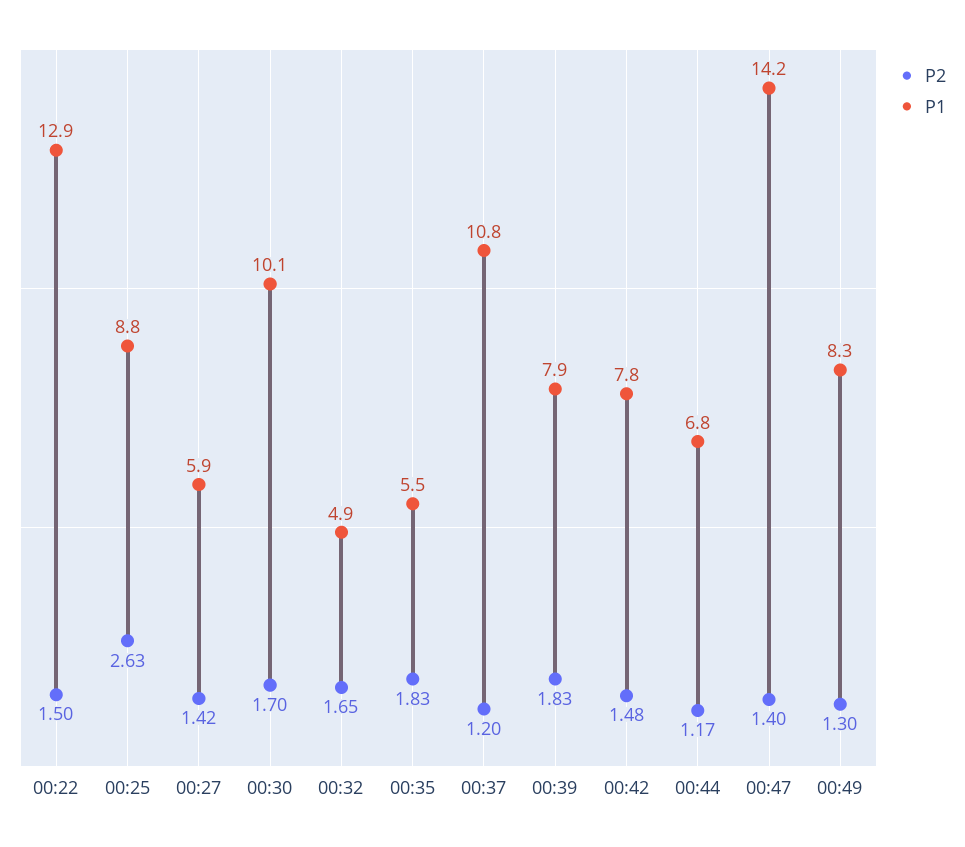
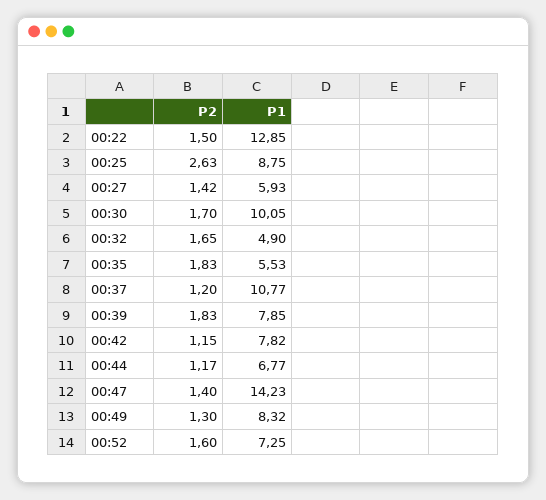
P2, 00:42: 1.48 -> 1.15
P2, 00:52: none -> 1.6
P1, 00:52: none -> 7.25

